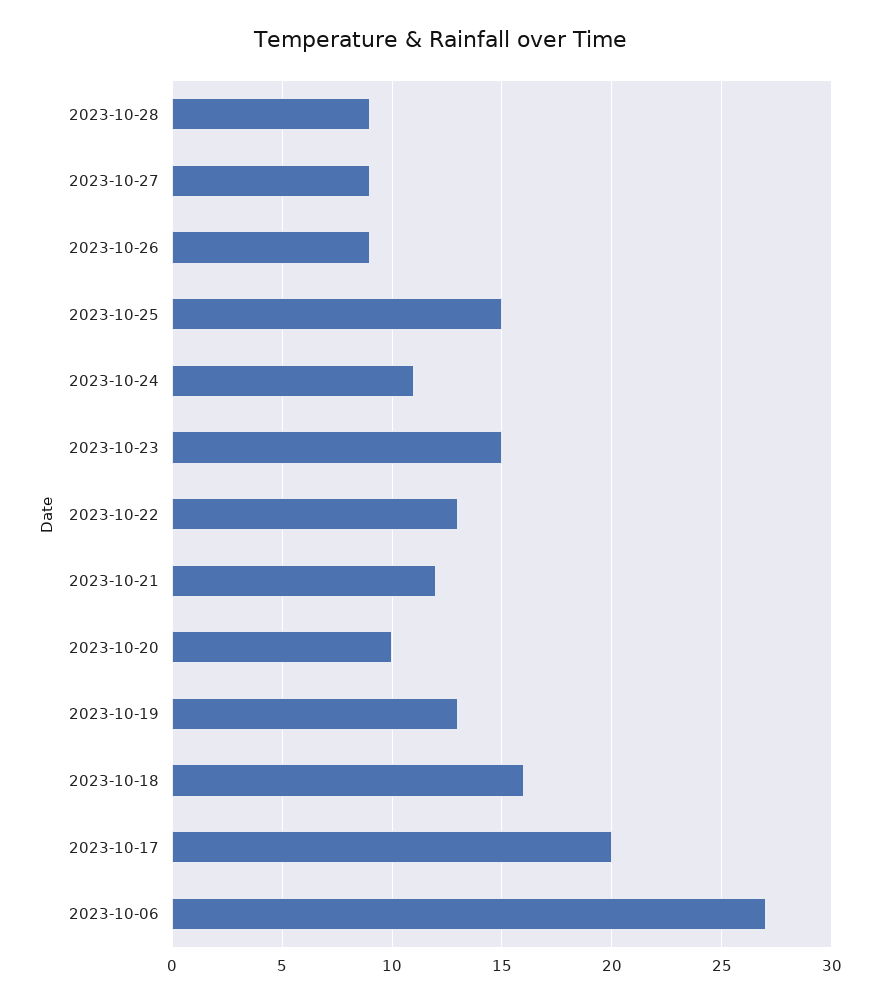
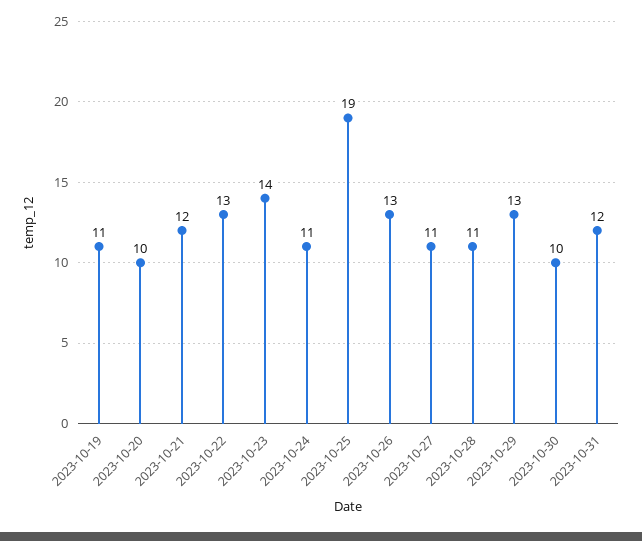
2023-10-28: 9 -> 11
2023-10-27: 9 -> 11
2023-10-26: 9 -> 13
2023-10-25: 15 -> 19
2023-10-23: 15 -> 14
2023-10-19: 13 -> 11
2023-10-18: 16 -> none
2023-10-17: 20 -> none
2023-10-06: 27 -> none
2023-10-29: none -> 13
2023-10-30: none -> 10
2023-10-31: none -> 12

